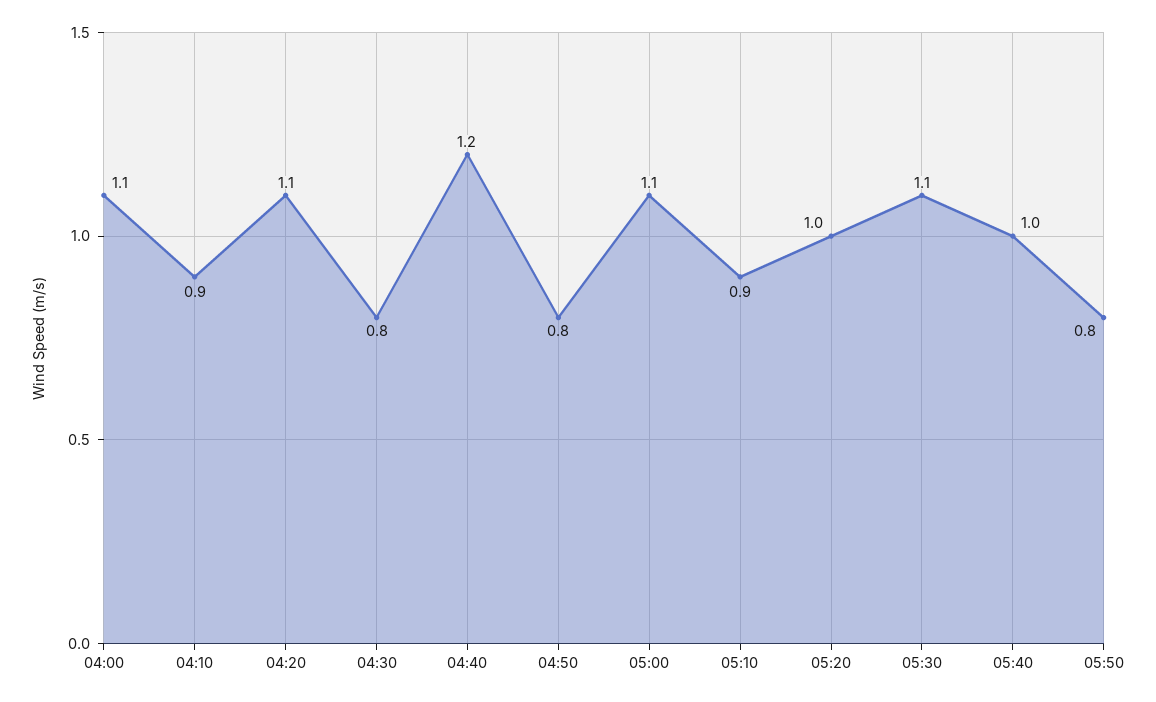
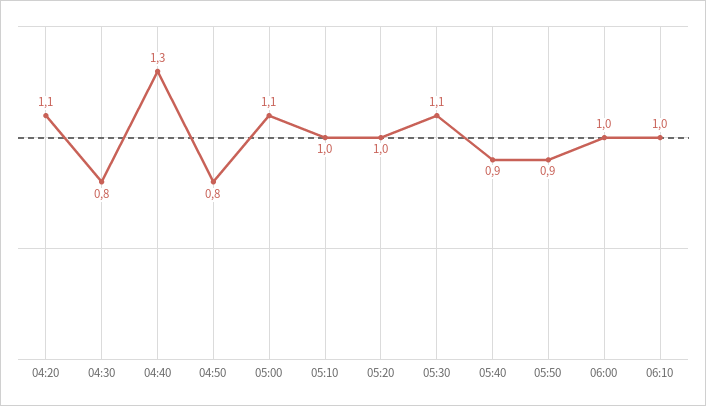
04:00: 1.1 -> none
04:10: 0.9 -> none
04:40: 1.2 -> 1.3
05:10: 0.9 -> 1
05:40: 1 -> 0.9
05:50: 0.8 -> 0.9
06:00: none -> 1
06:10: none -> 1

